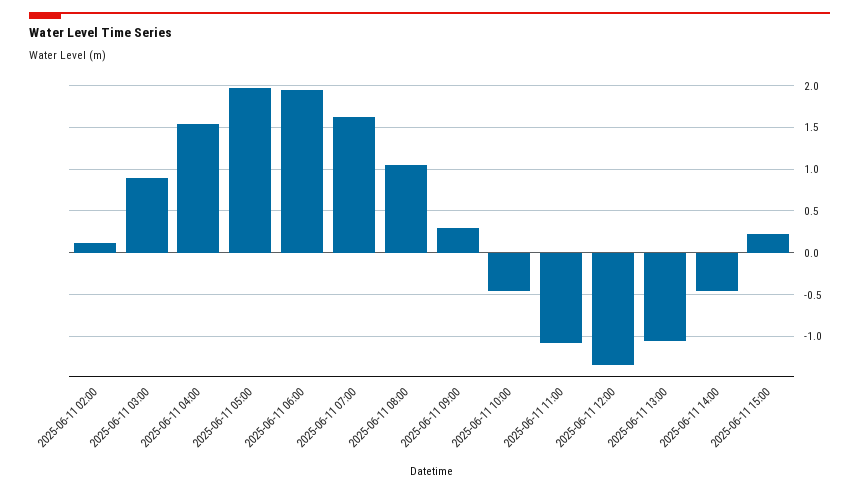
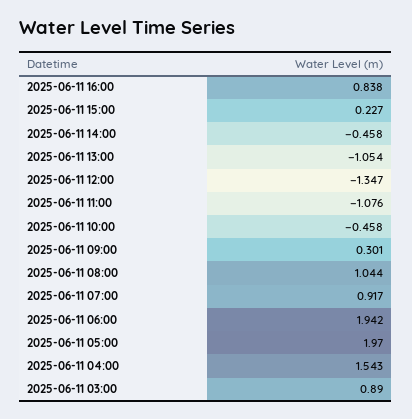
2025-06-11 02:00: 0.1 -> none
2025-06-11 07:00: 1.6 -> 0.917
2025-06-11 16:00: none -> 0.838

